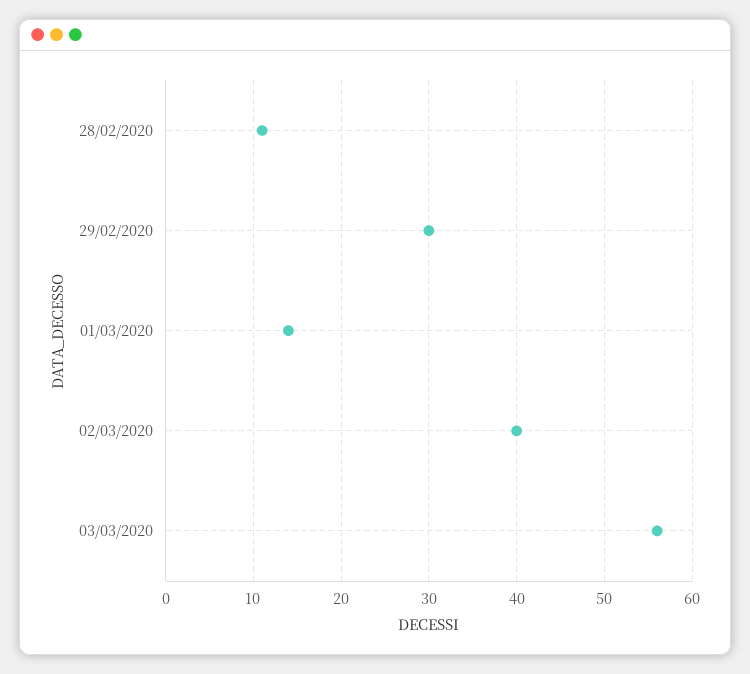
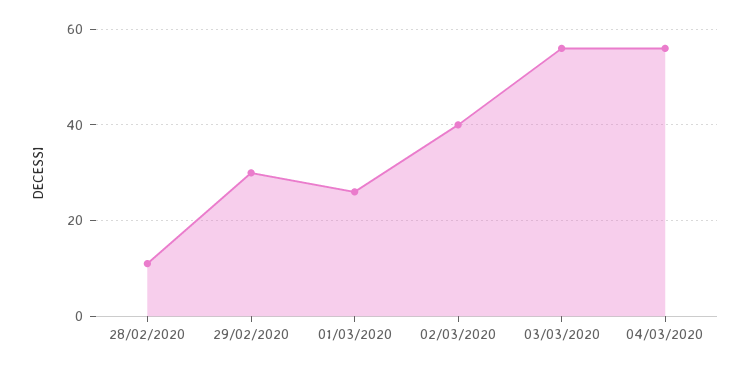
01/03/2020: 14 -> 25
04/03/2020: none -> 55

